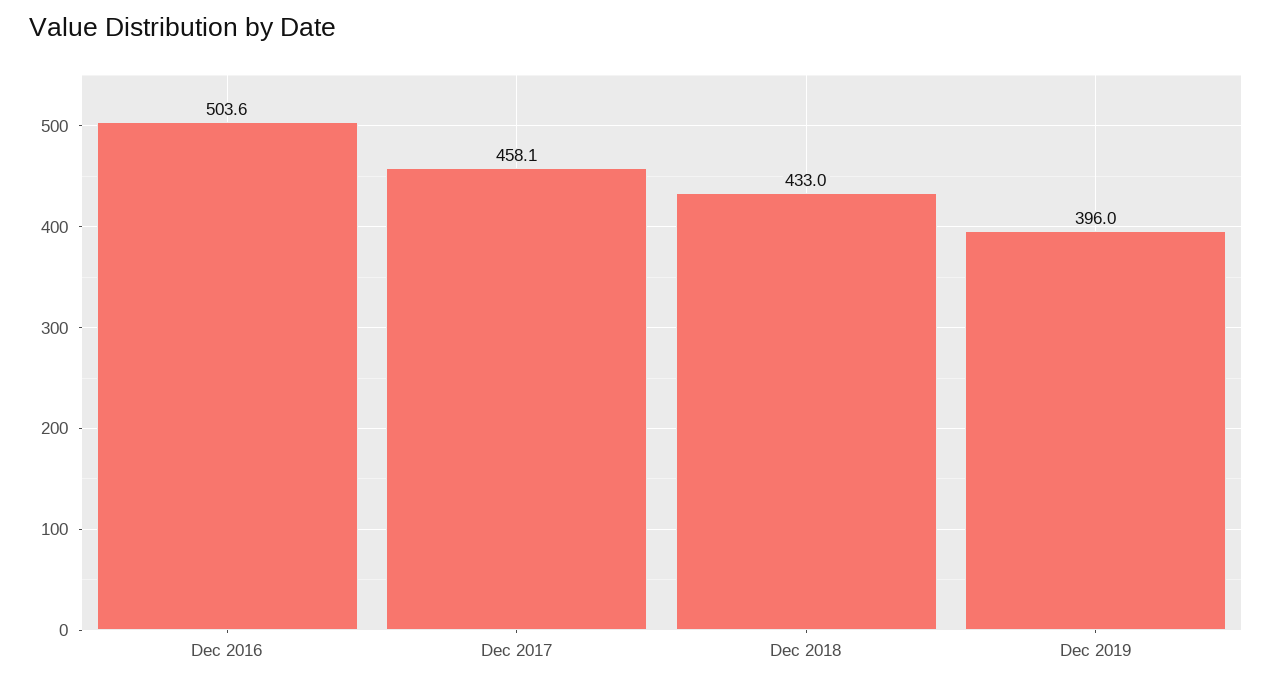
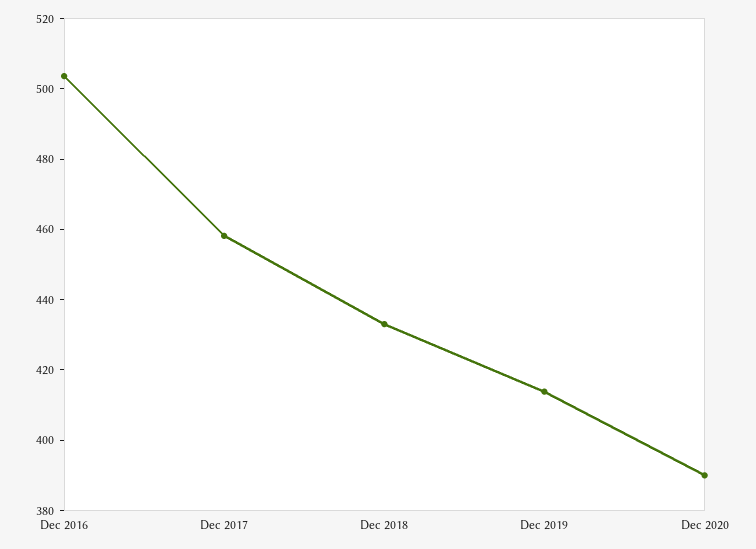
Dec 2019: 396 -> 415
Dec 2020: none -> 390

